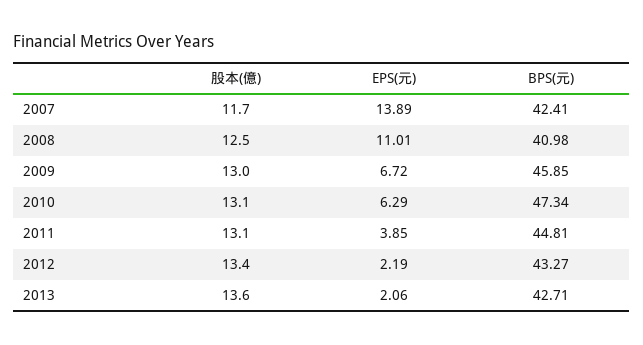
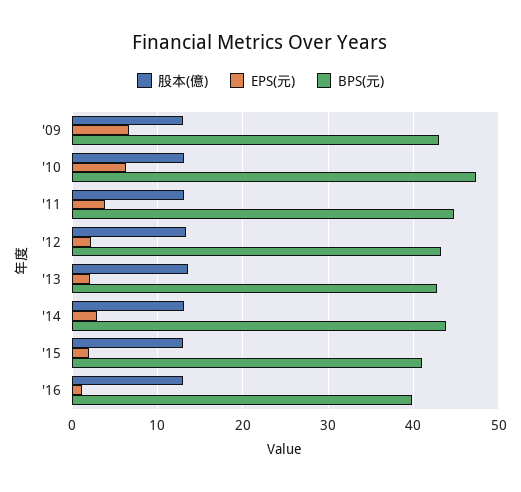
股本(億), 2007: 11.7 -> none
EPS(元), 2007: 13.89 -> none
BPS(元), 2007: 42.41 -> none
股本(億), 2008: 12.5 -> none
EPS(元), 2008: 11.01 -> none
BPS(元), 2008: 40.98 -> none
BPS(元), 2009: 45.85 -> 43
股本(億), '14: none -> 13
EPS(元), '14: none -> 3
BPS(元), '14: none -> 44
股本(億), '15: none -> 13
EPS(元), '15: none -> 2
BPS(元), '15: none -> 41
股本(億), '16: none -> 13
EPS(元), '16: none -> 1
BPS(元), '16: none -> 40

